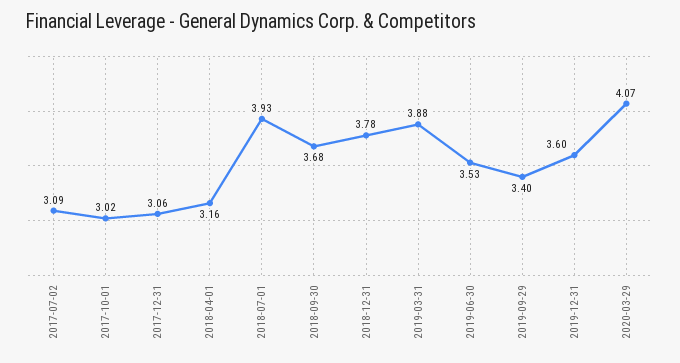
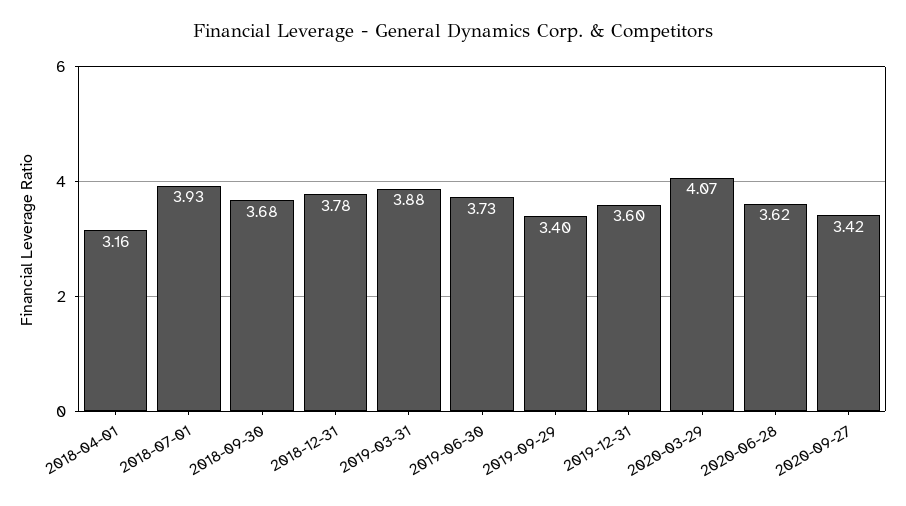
2017-07-02: 3.09 -> none
2017-10-01: 3.02 -> none
2017-12-31: 3.06 -> none
2019-06-30: 3.53 -> 3.73
2020-06-28: none -> 3.62
2020-09-27: none -> 3.42

